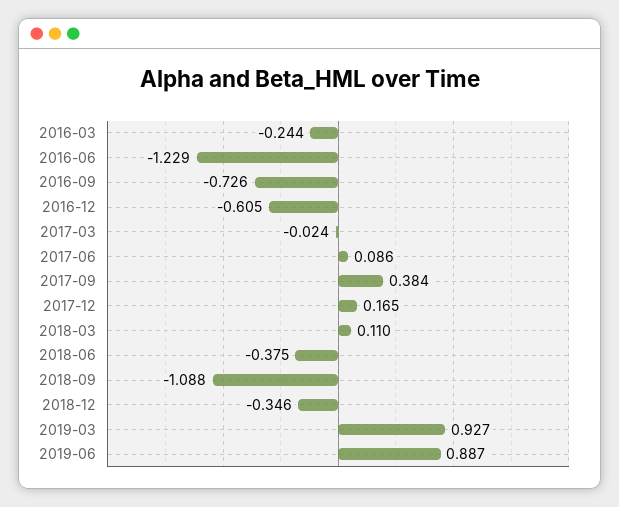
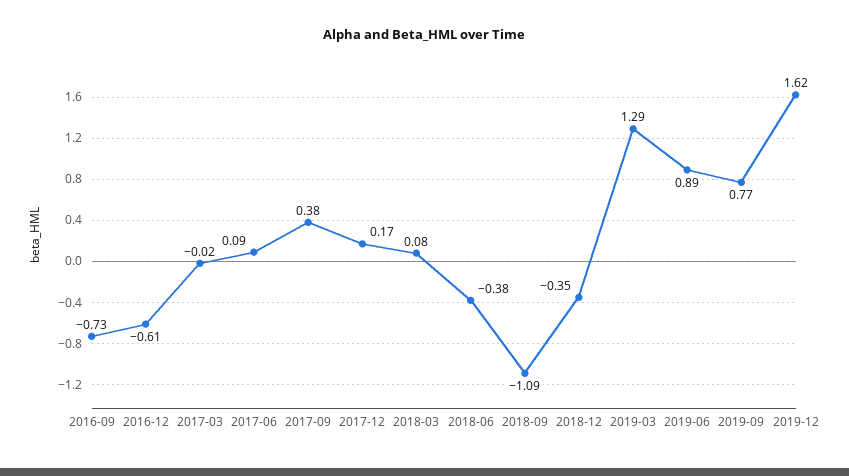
2016-03: -0.244 -> none
2016-06: -1.229 -> none
2018-03: 0.11 -> 0.08
2019-03: 0.927 -> 1.29
2019-09: none -> 0.77
2019-12: none -> 1.62

